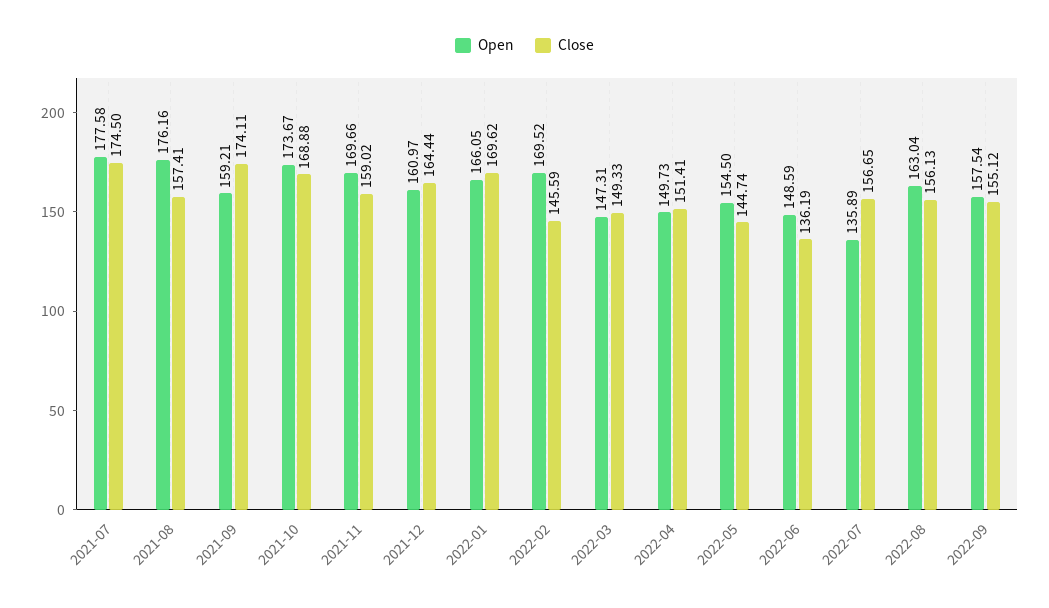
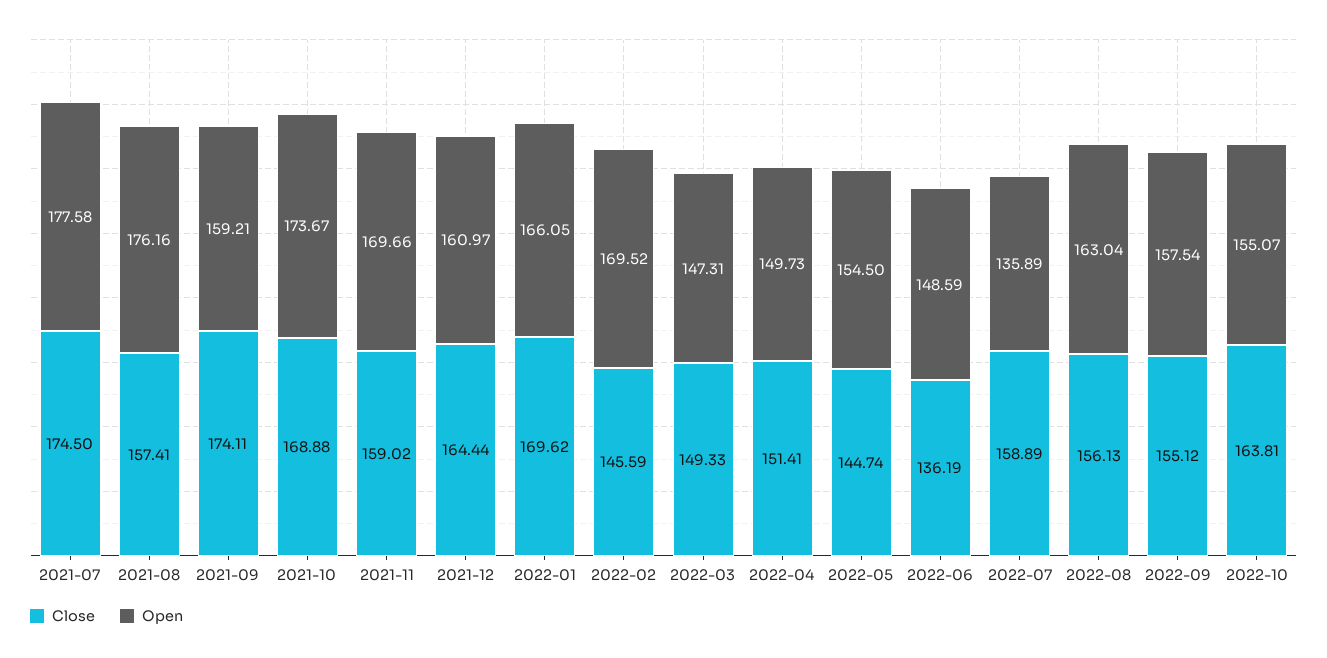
Close, 2022-07: 156.65 -> 158.89
Close, 2022-10: none -> 163.81
Open, 2022-10: none -> 155.07

